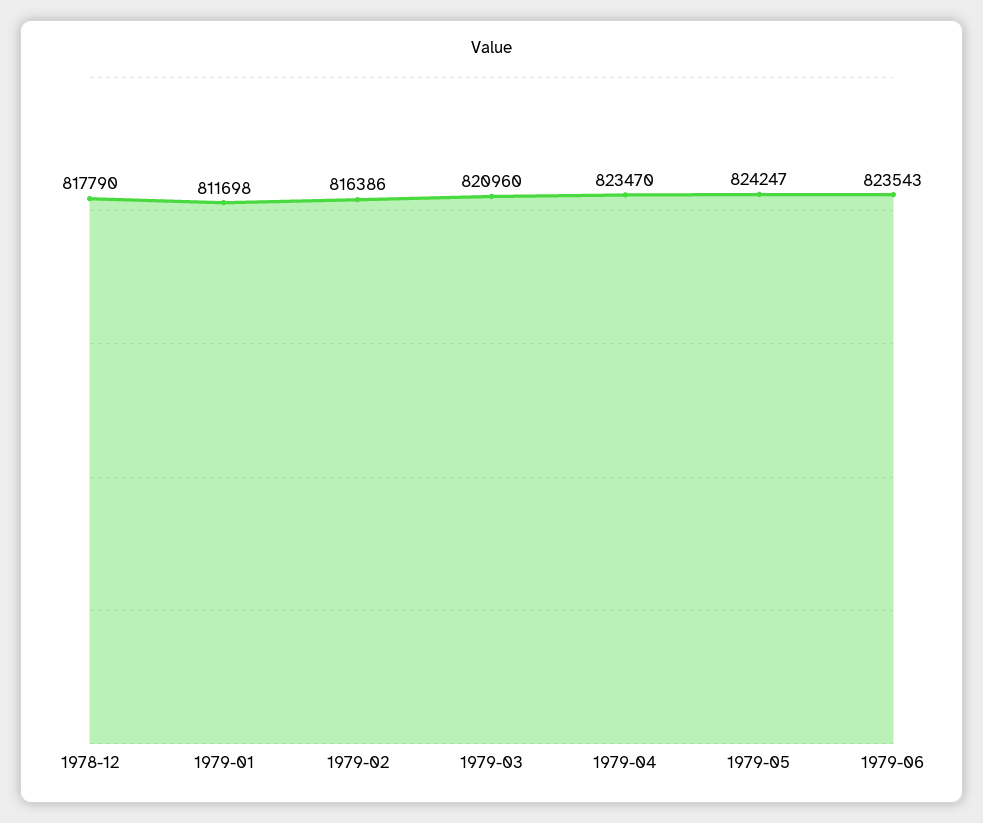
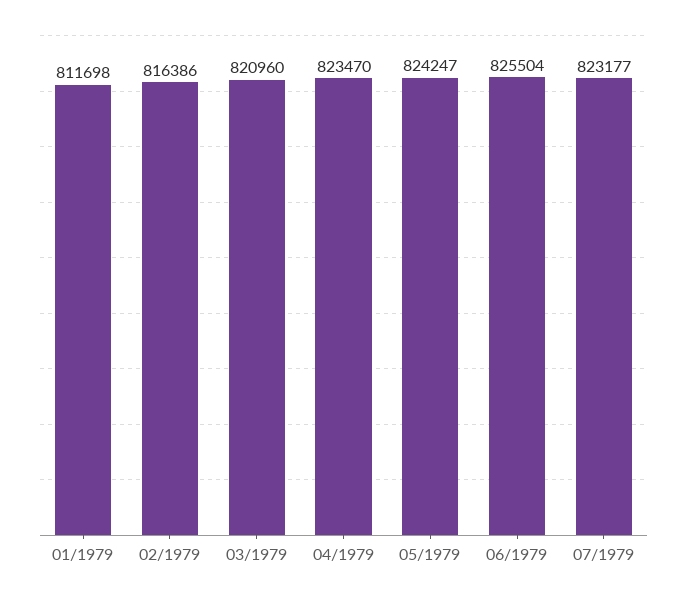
1978-12: 817790 -> none
1979-06: 823543 -> 825504
07/1979: none -> 823177

